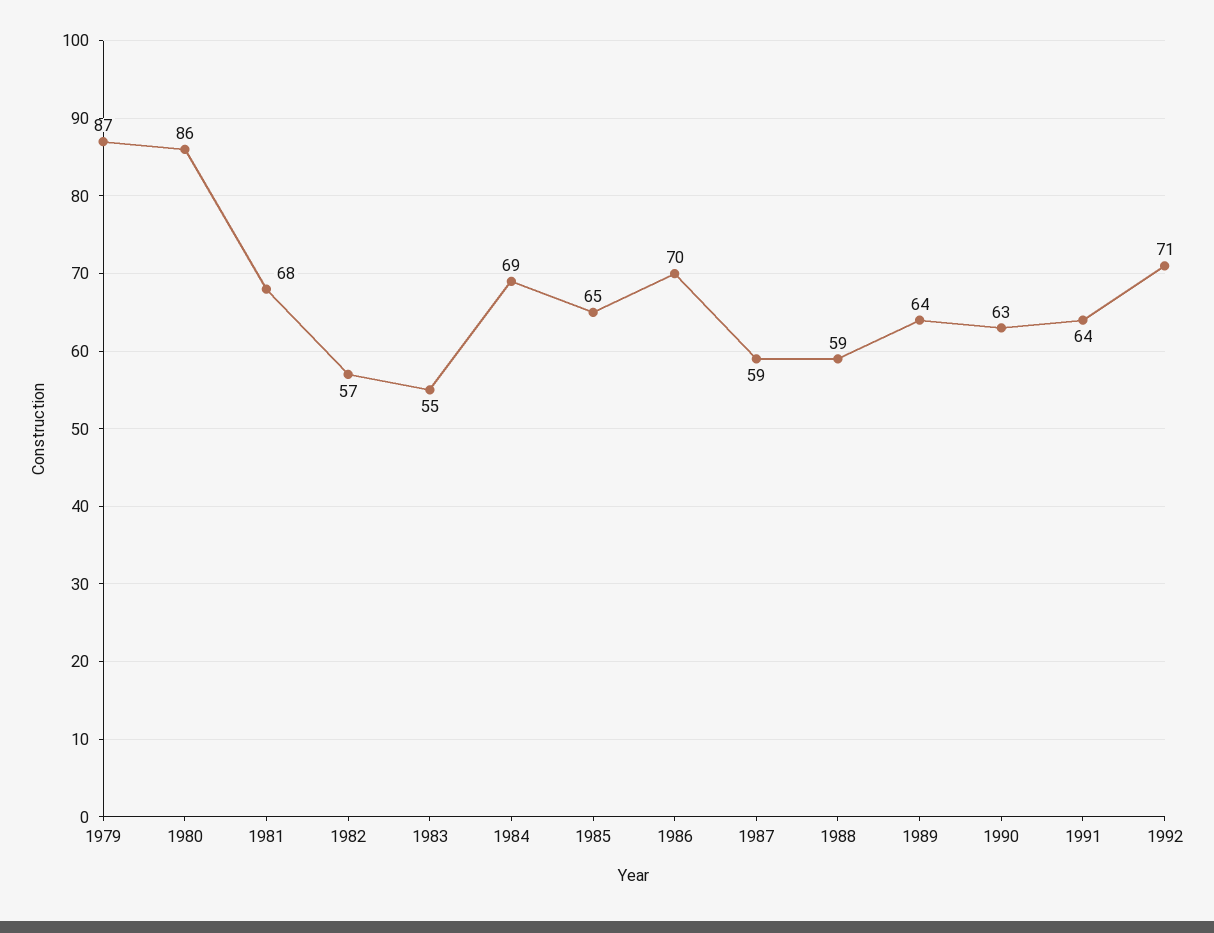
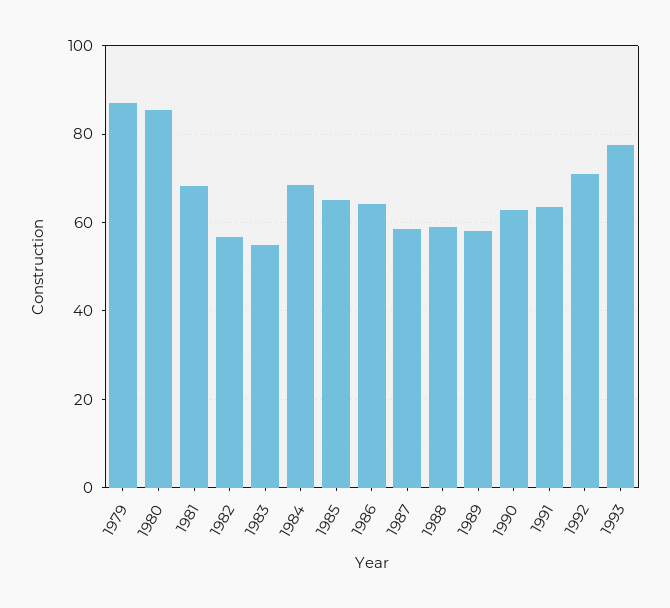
1986: 70 -> 64
1989: 64 -> 58
1993: none -> 78

